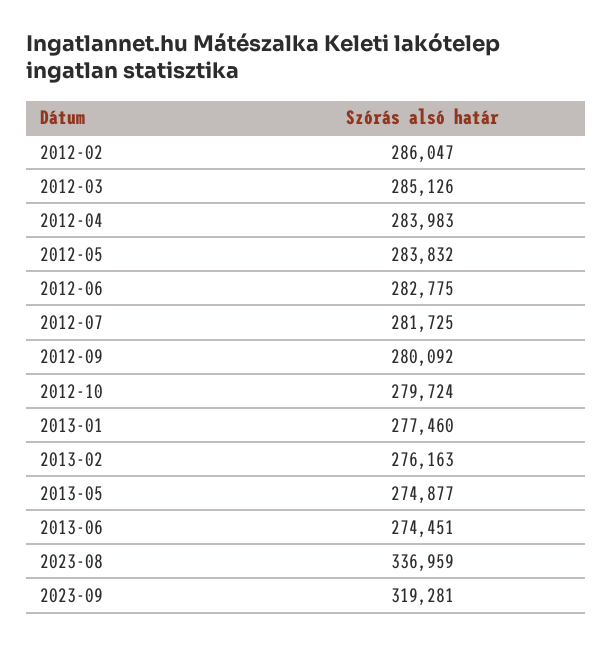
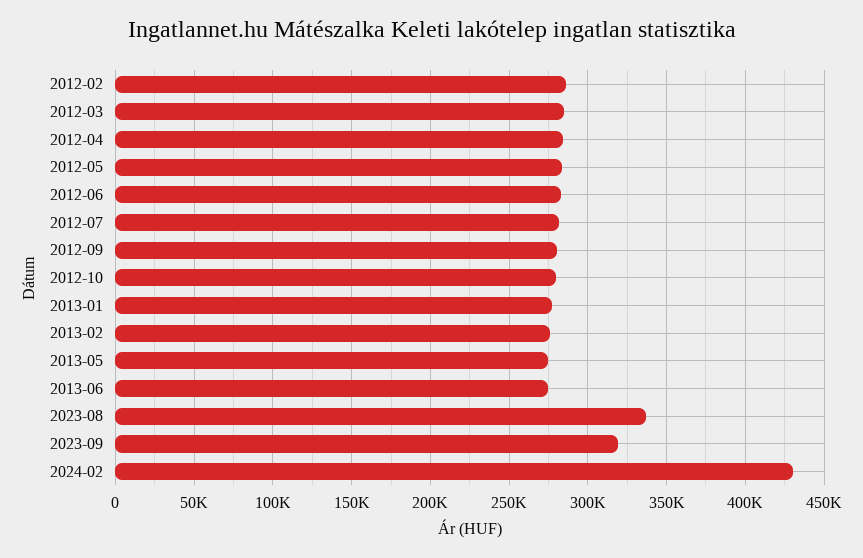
2024-02: none -> 430000

